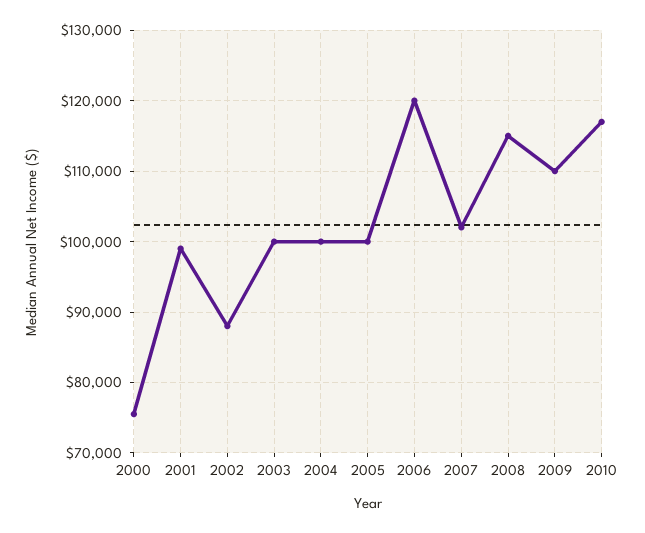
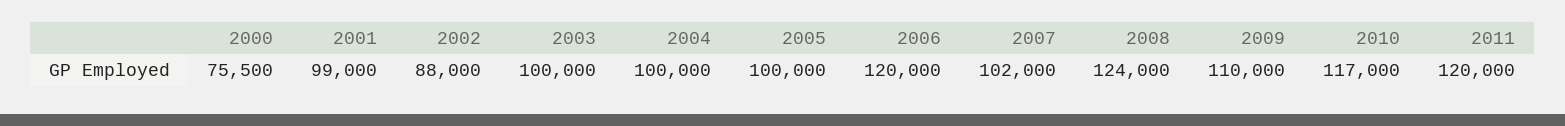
2008: 115000 -> 124000
2011: none -> 120000

